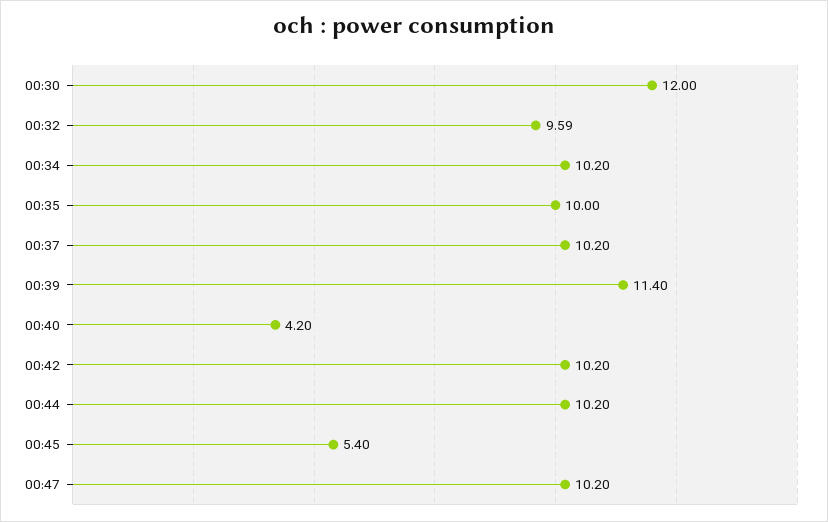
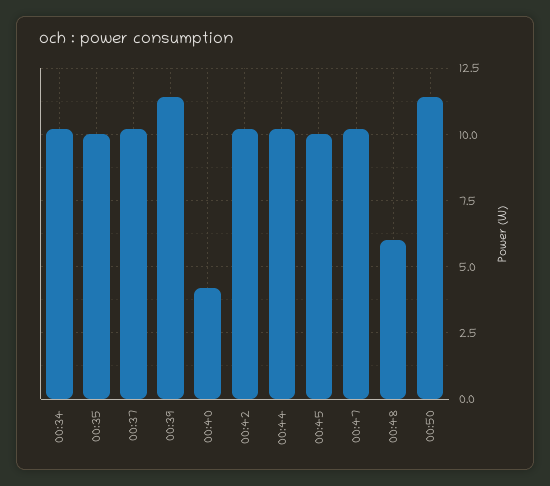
00:30: 12 -> none
00:32: 9.59 -> none
00:45: 5.4 -> 10
00:48: none -> 6
00:50: none -> 11.5

